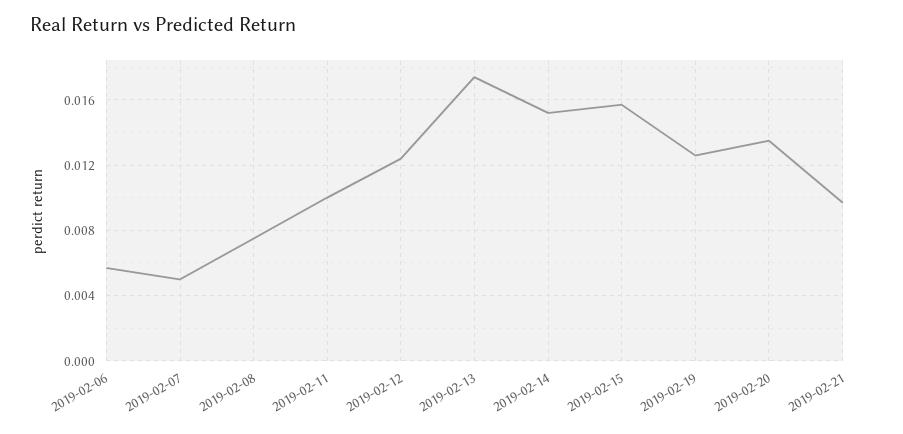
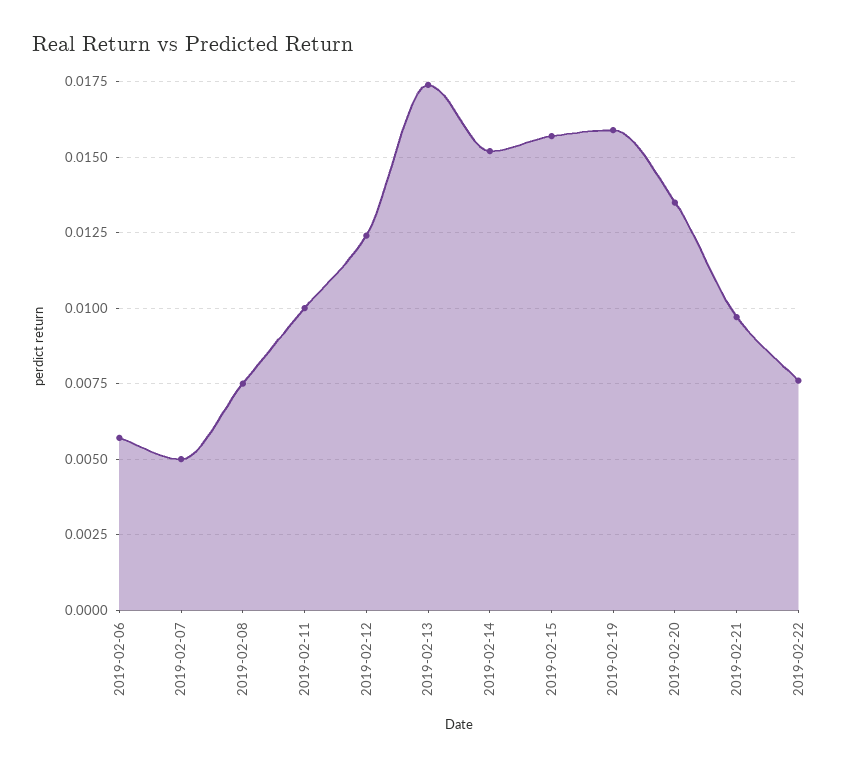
2019-02-19: 0.0125 -> 0.016
2019-02-22: none -> 0.0075

